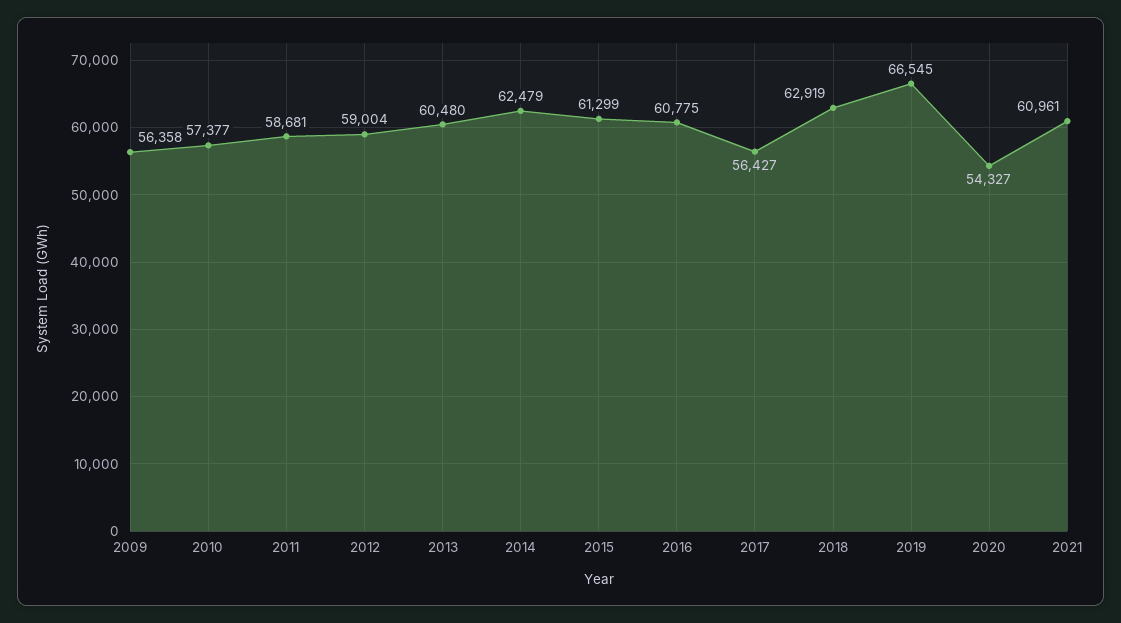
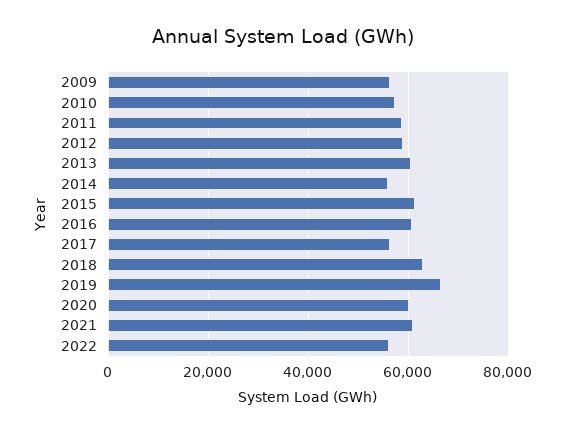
2014: 62479 -> 56000
2020: 54327 -> 60000
2022: none -> 56000

